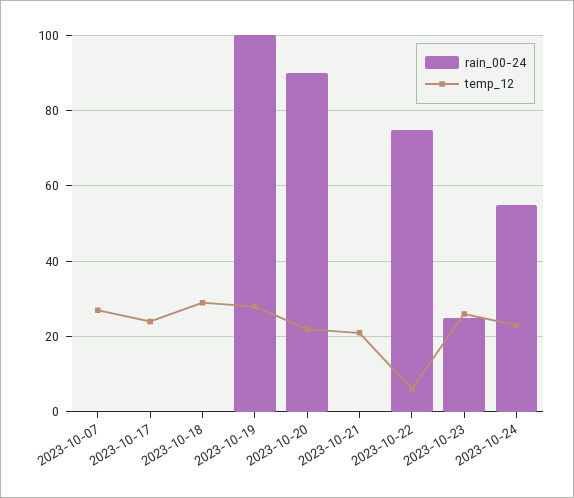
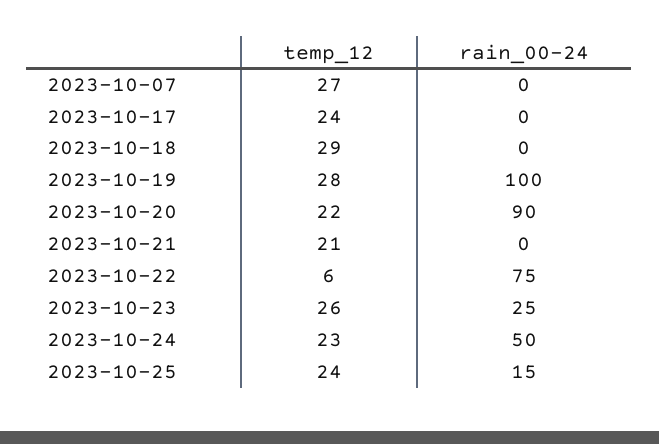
rain_00-24, 2023-10-24: 55 -> 50
temp_12, 2023-10-25: none -> 24
rain_00-24, 2023-10-25: none -> 15

